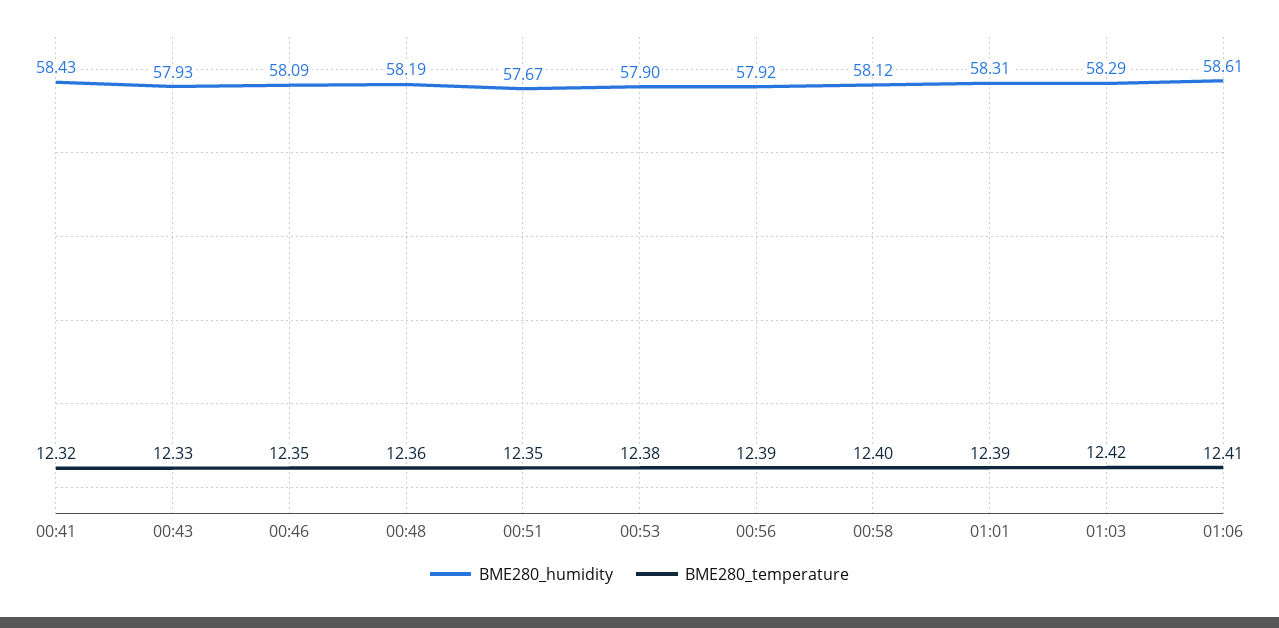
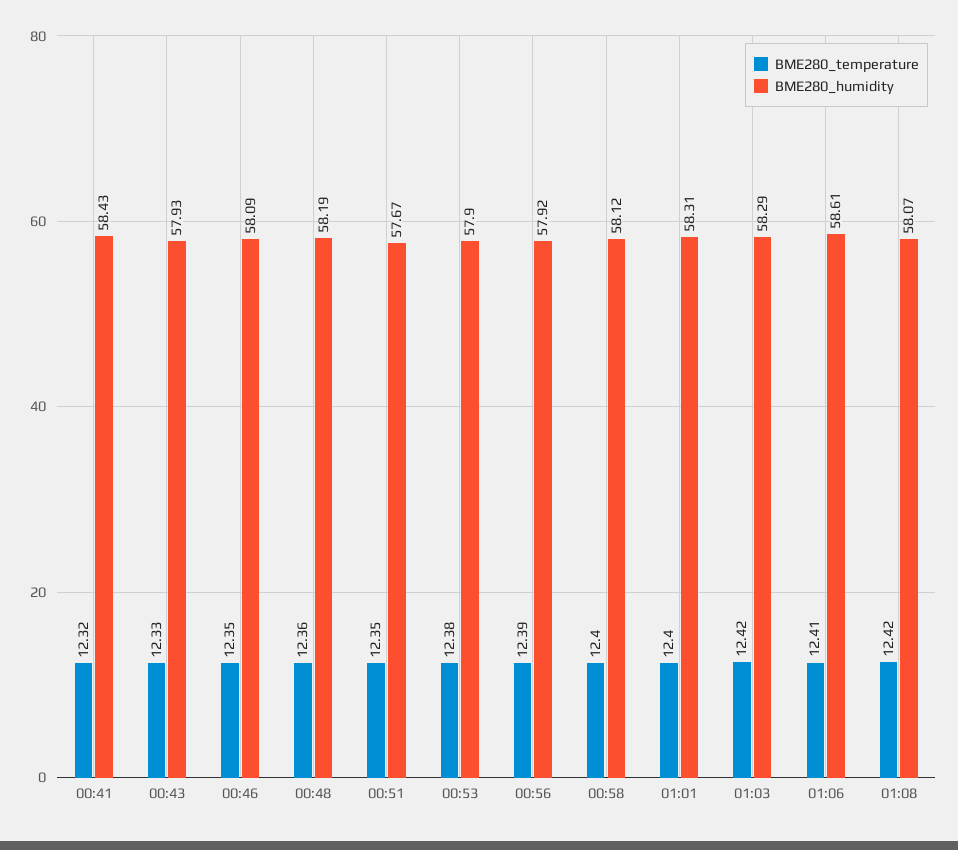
BME280_temperature, 01:01: 12.39 -> 12.4
BME280_temperature, 01:08: none -> 12.42
BME280_humidity, 01:08: none -> 58.07

